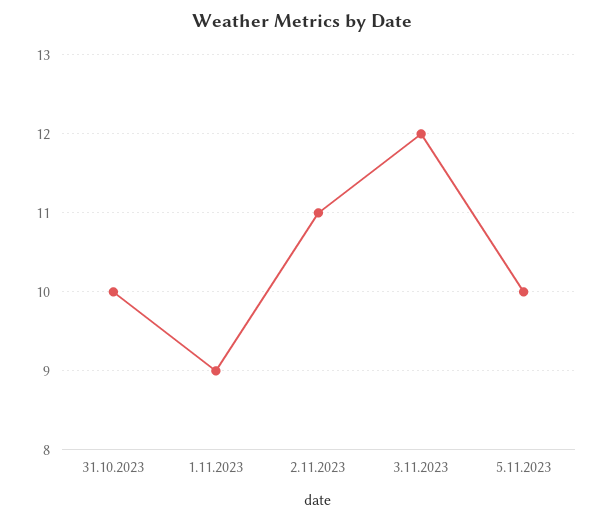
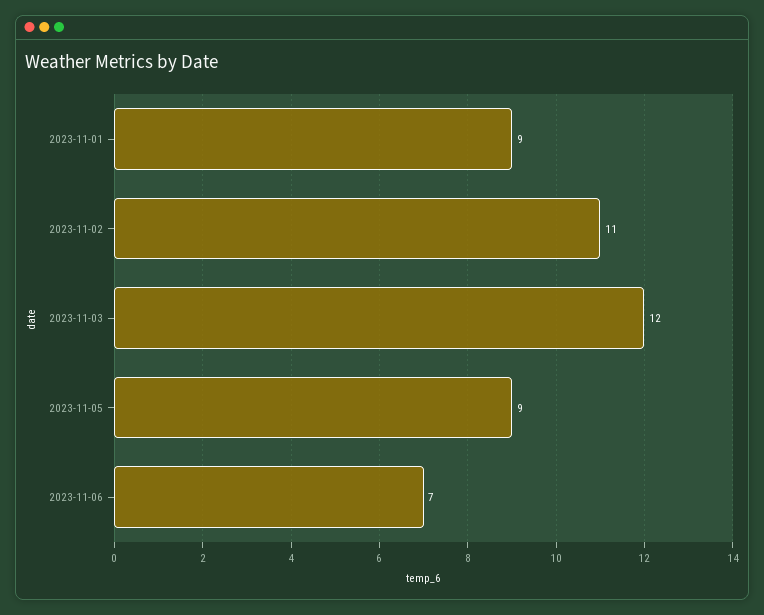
31.10.2023: 10 -> none
5.11.2023: 10 -> 9
2023-11-06: none -> 7

